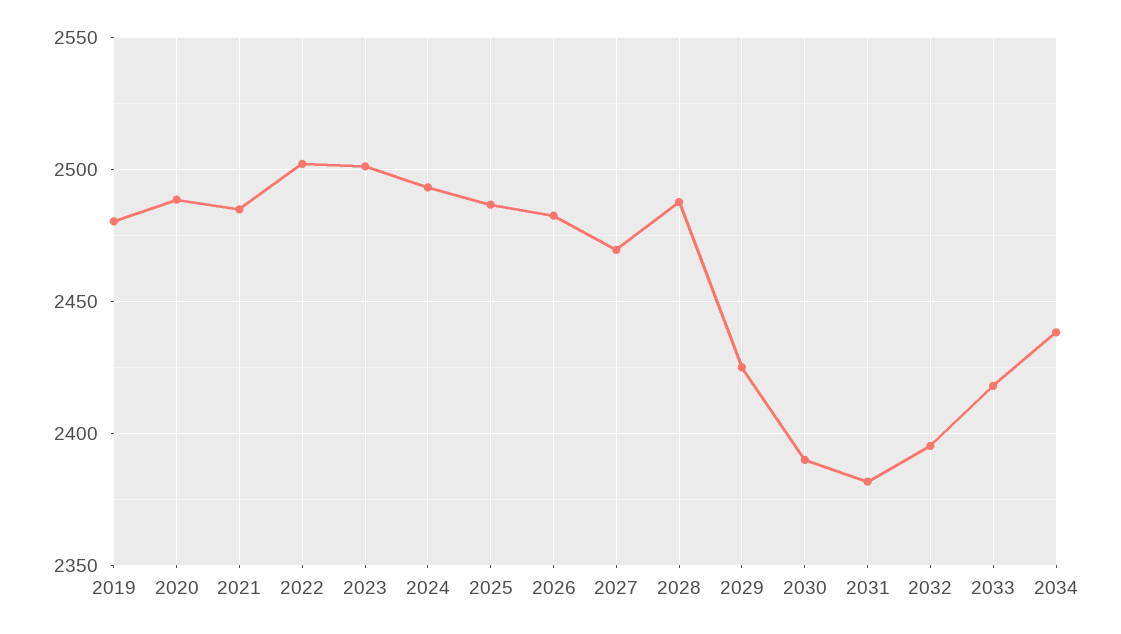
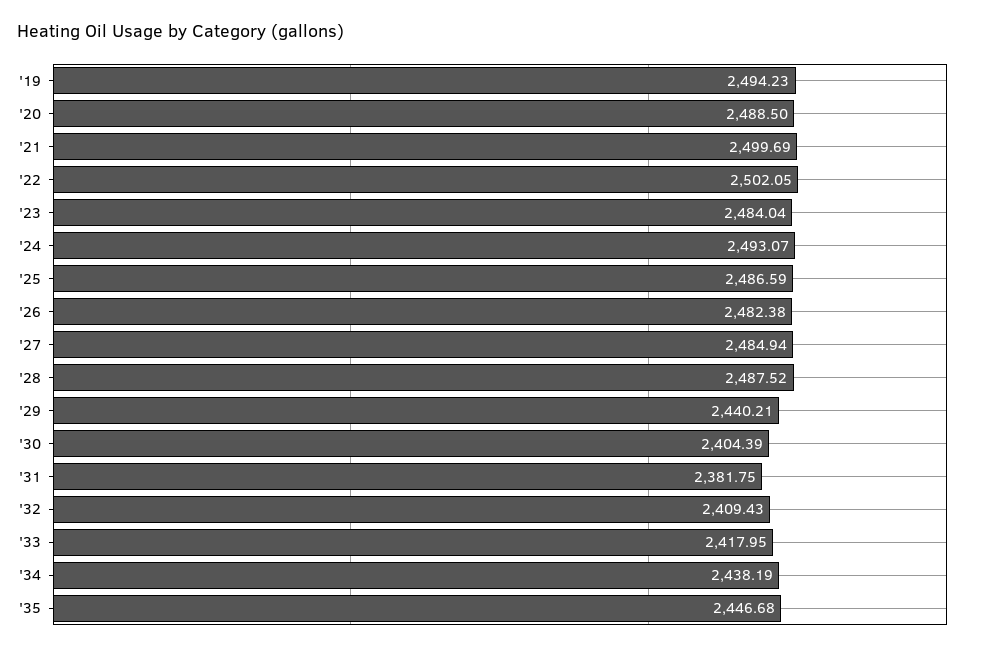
2019: 2480 -> 2494.23
2021: 2485 -> 2499.69
2023: 2500 -> 2484.04
2027: 2470 -> 2484.94
2029: 2425 -> 2440.21
2030: 2390 -> 2404.39
2032: 2395 -> 2409.43
'35: none -> 2446.68

